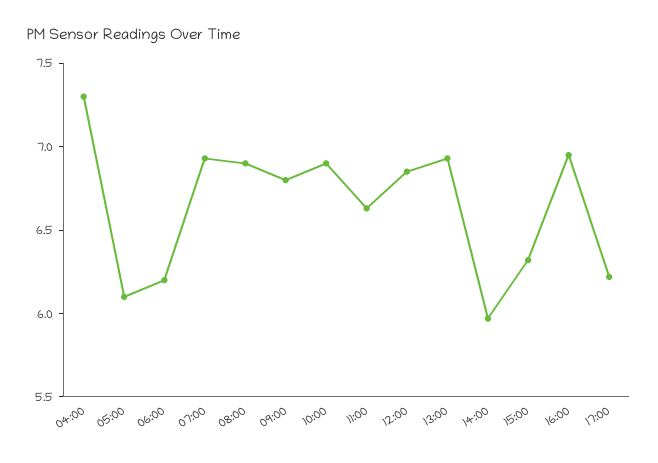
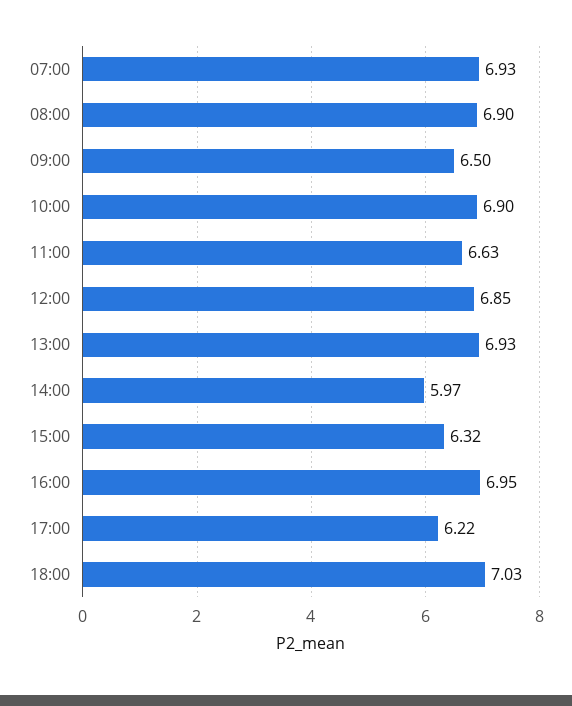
04:00: 7.3 -> none
05:00: 6.1 -> none
06:00: 6.2 -> none
09:00: 6.8 -> 6.5
18:00: none -> 7.03

